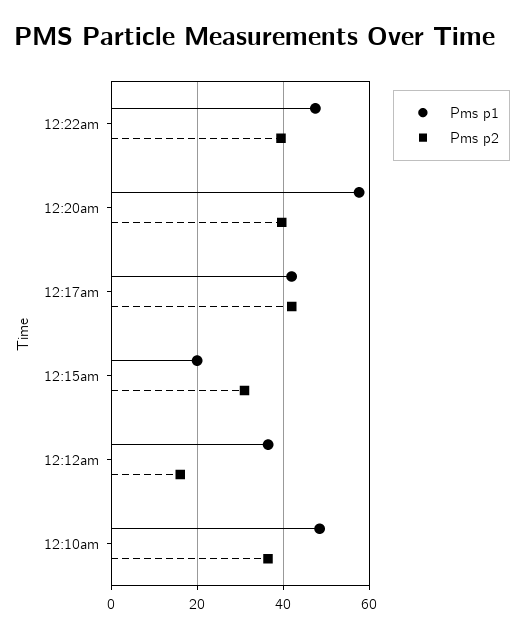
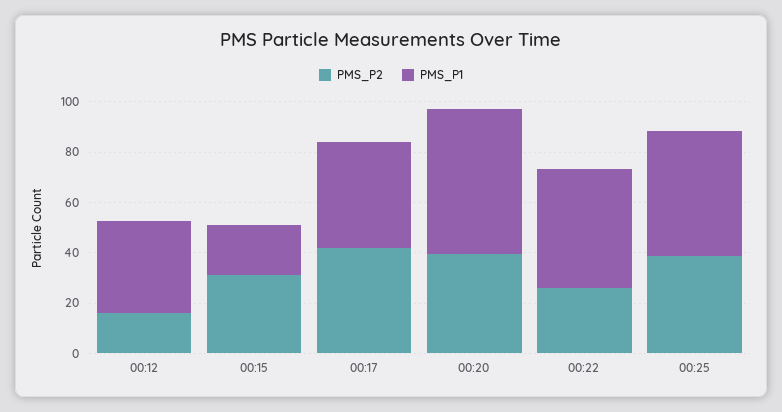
Pms p2, 12:22am: 40 -> 25
Pms p1, 12:10am: 48 -> none
Pms p2, 12:10am: 36 -> none
Pms p2, 00:25: none -> 40
Pms p1, 00:25: none -> 50

